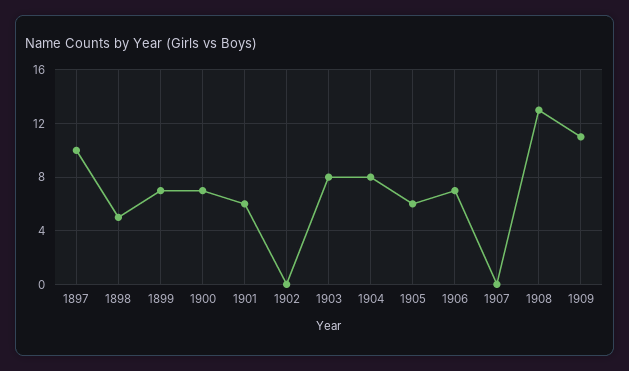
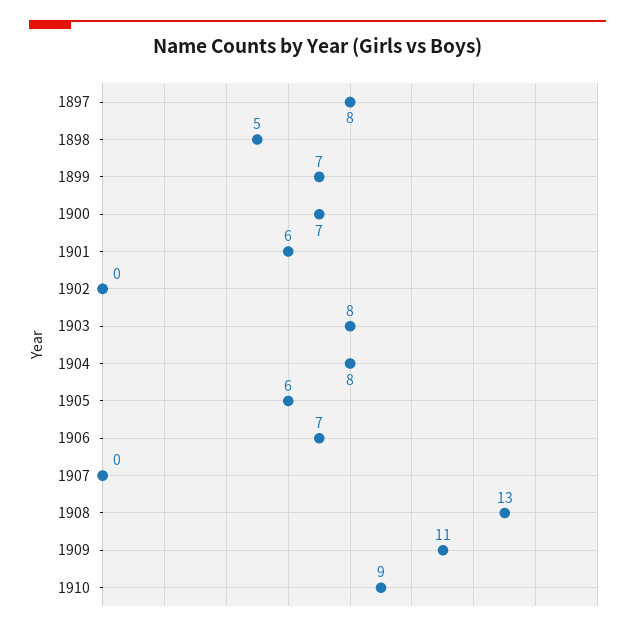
1897: 10 -> 8
1910: none -> 9

